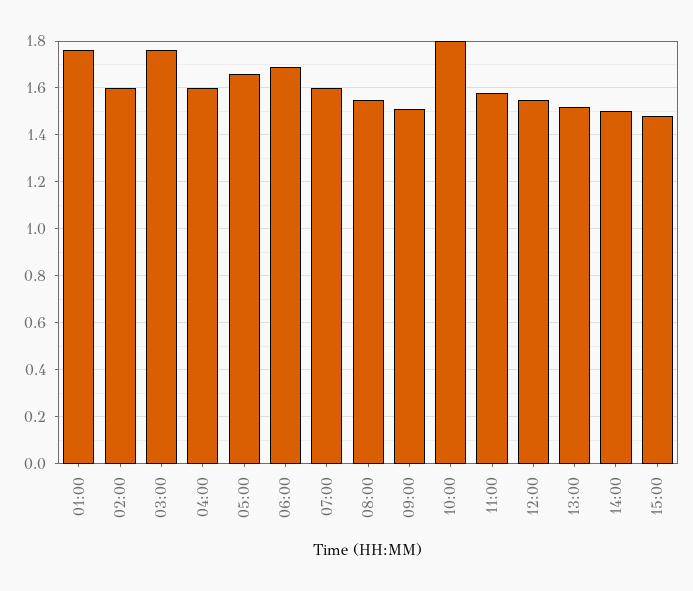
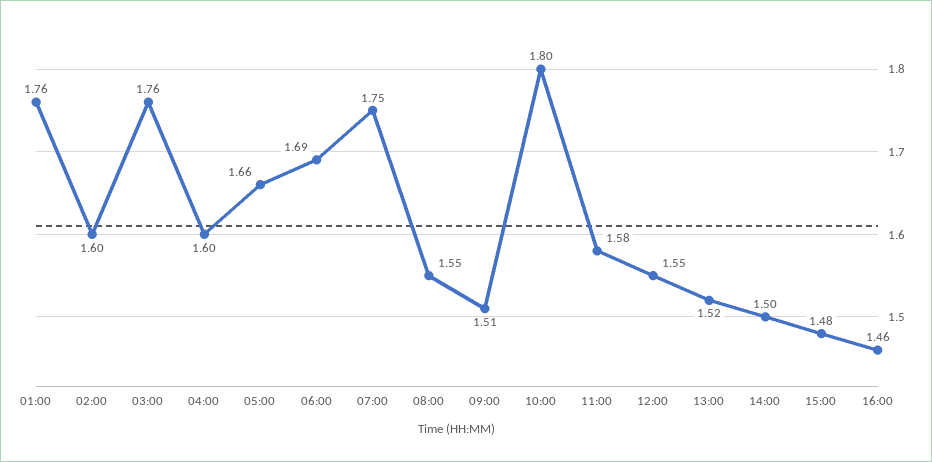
07:00: 1.6 -> 1.75
16:00: none -> 1.46

